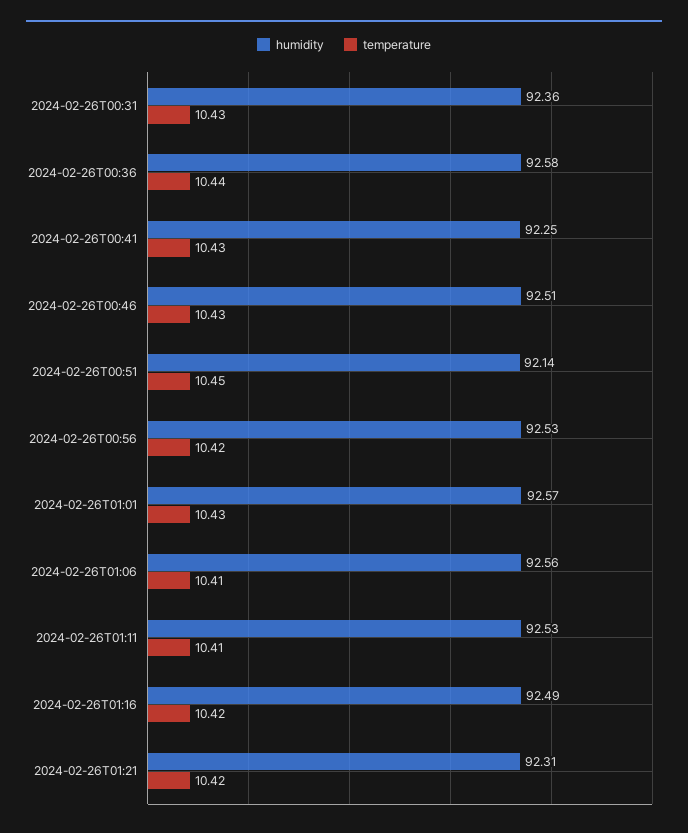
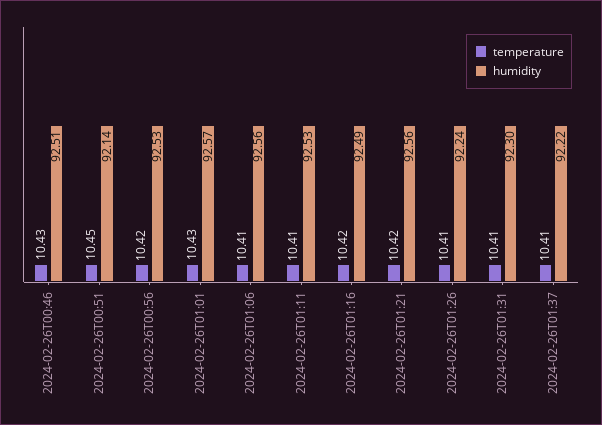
humidity, 2024-02-26T00:31: 92.36 -> none
temperature, 2024-02-26T00:31: 10.43 -> none
humidity, 2024-02-26T00:36: 92.58 -> none
temperature, 2024-02-26T00:36: 10.44 -> none
humidity, 2024-02-26T00:41: 92.25 -> none
temperature, 2024-02-26T00:41: 10.43 -> none
humidity, 2024-02-26T01:21: 92.31 -> 92.56
temperature, 2024-02-26T01:26: none -> 10.41
humidity, 2024-02-26T01:26: none -> 92.24
temperature, 2024-02-26T01:31: none -> 10.41
humidity, 2024-02-26T01:31: none -> 92.3
temperature, 2024-02-26T01:37: none -> 10.41
humidity, 2024-02-26T01:37: none -> 92.22

